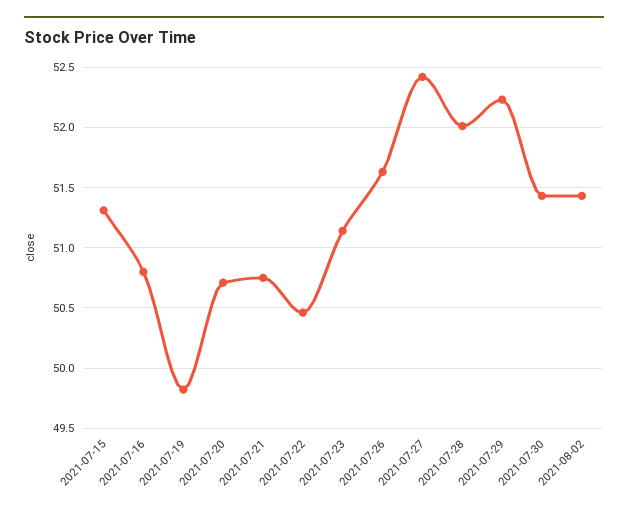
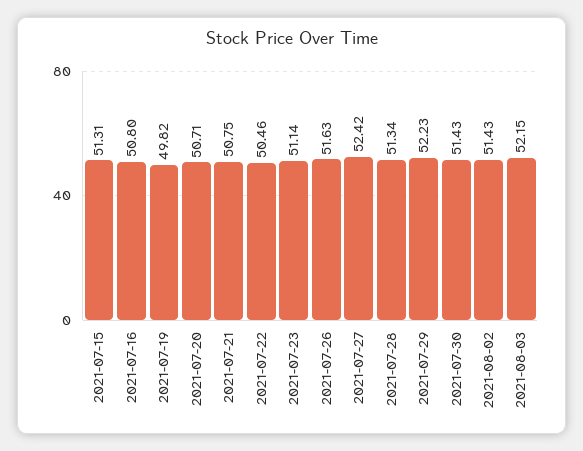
2021-07-28: 52 -> 51.34
2021-08-03: none -> 52.15

